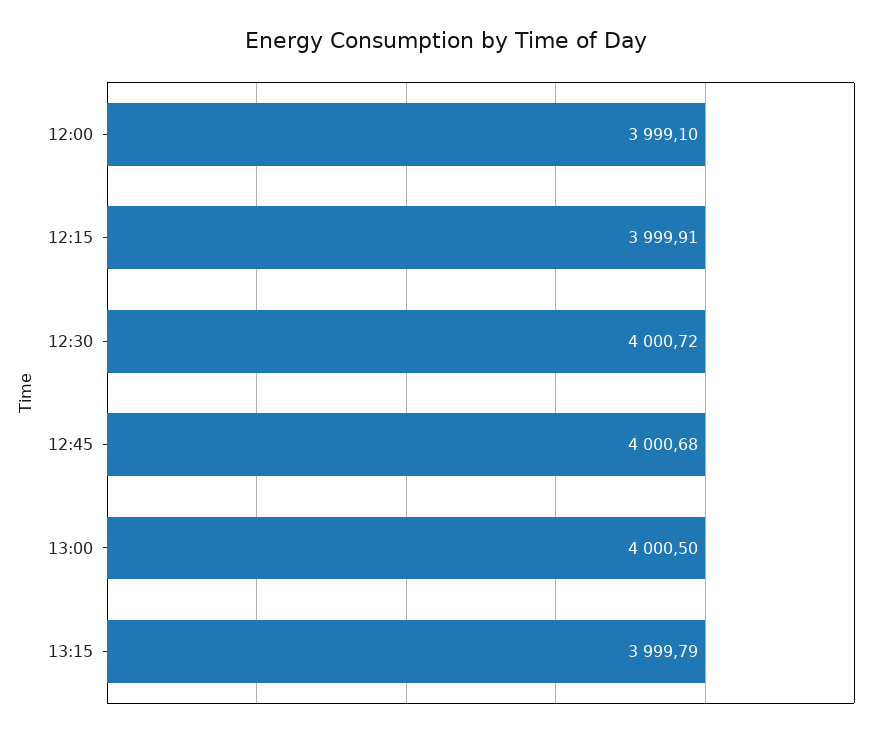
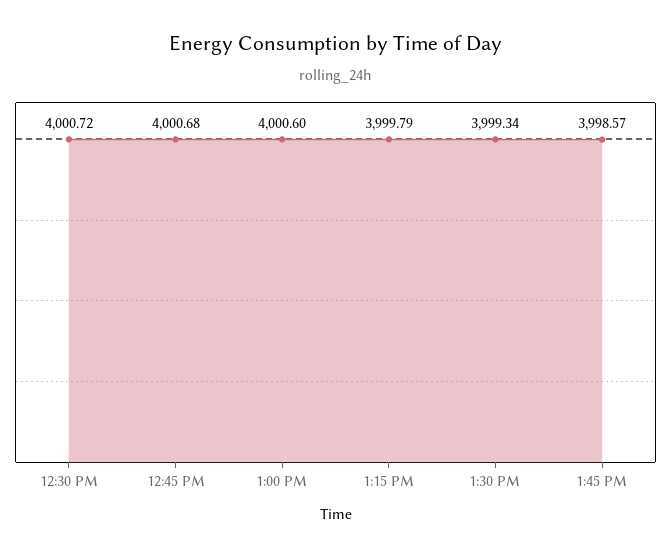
12:00: 3999.1 -> none
12:15: 3999.91 -> none
13:00: 4000.5 -> 4000.6
1:30 PM: none -> 3999.34
1:45 PM: none -> 3998.57

